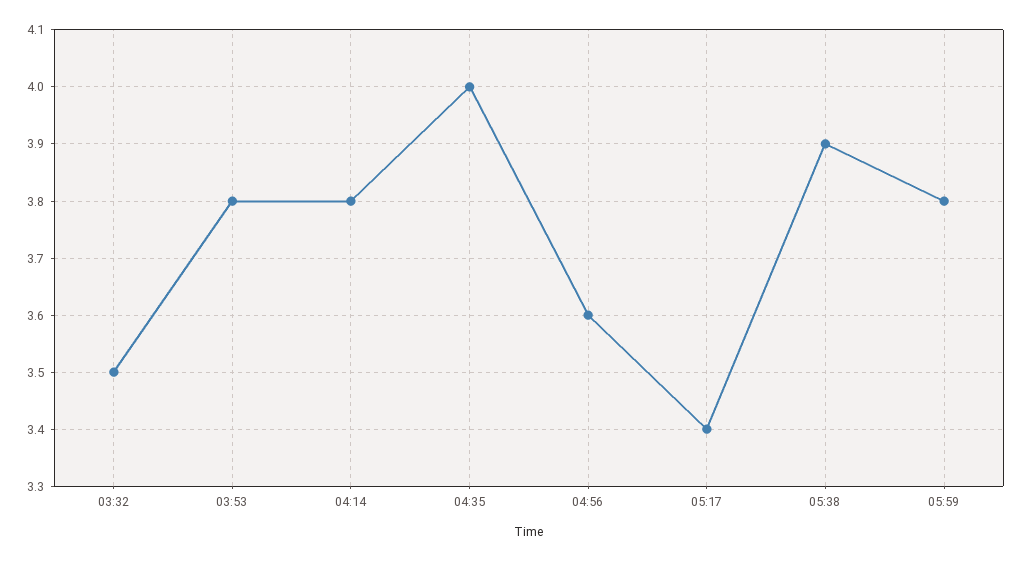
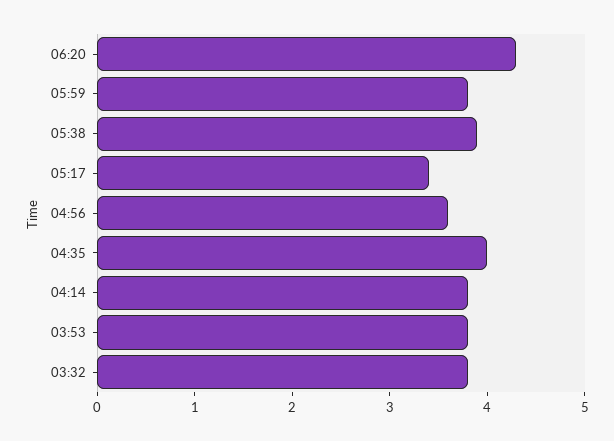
03:32: 3.5 -> 3.8
06:20: none -> 4.3

